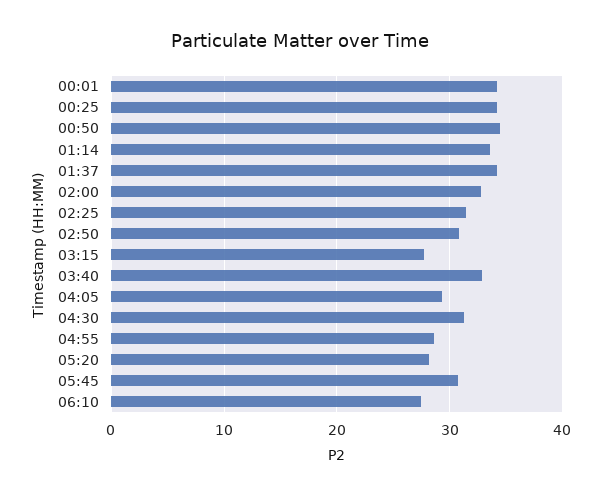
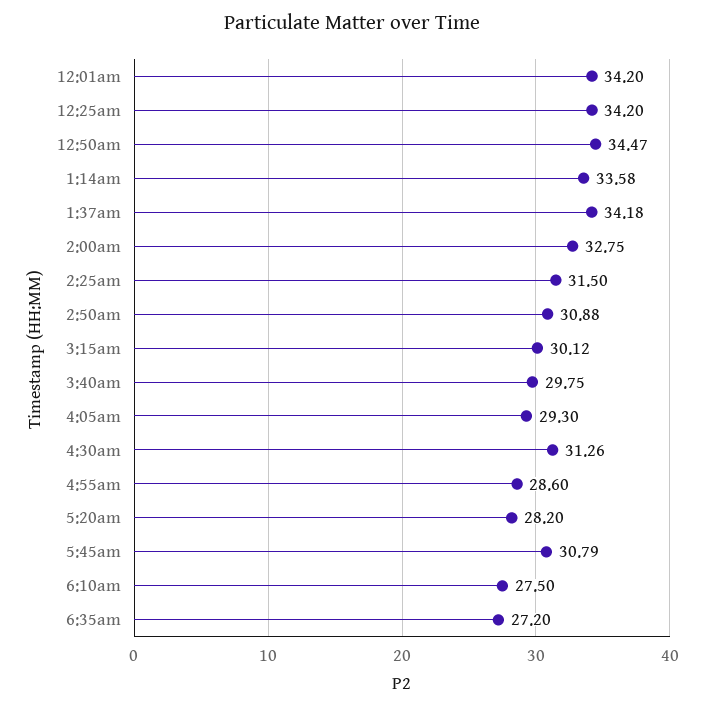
03:15: 28 -> 30.12
03:40: 33 -> 29.75
6:35am: none -> 27.2

